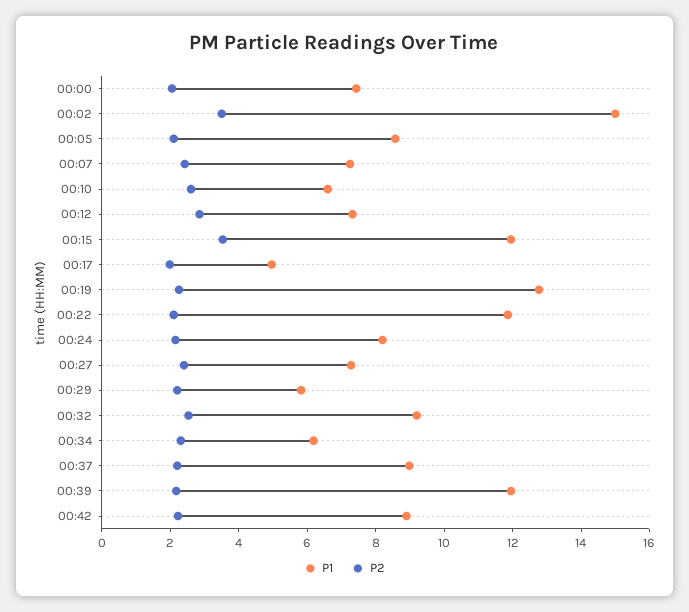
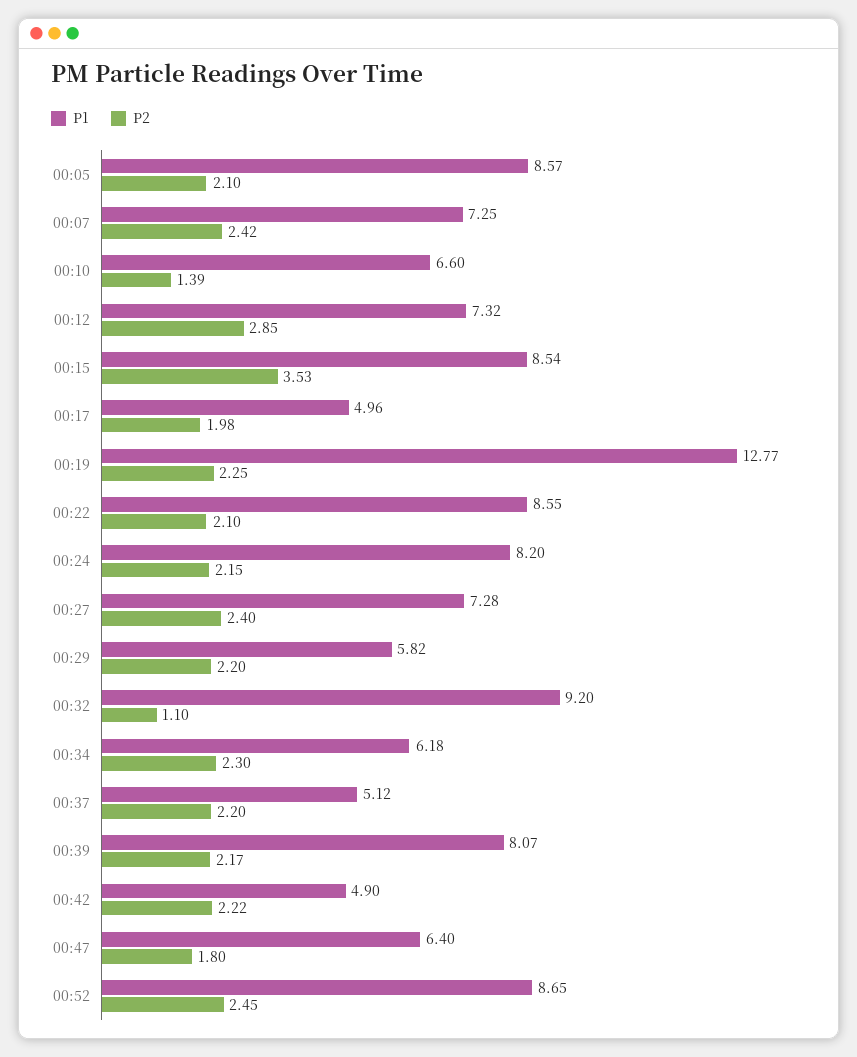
P1, 00:00: 7.5 -> none
P2, 00:00: 2 -> none
P1, 00:02: 15 -> none
P2, 00:02: 3.5 -> none
P2, 00:10: 2.5 -> 1.39
P1, 00:15: 12 -> 8.54
P1, 00:22: 12 -> 8.55
P2, 00:32: 2.5 -> 1.1
P1, 00:37: 9 -> 5.12
P1, 00:39: 12 -> 8.07
P1, 00:42: 9 -> 4.9
P1, 00:47: none -> 6.4
P2, 00:47: none -> 1.8
P1, 00:52: none -> 8.65
P2, 00:52: none -> 2.45

